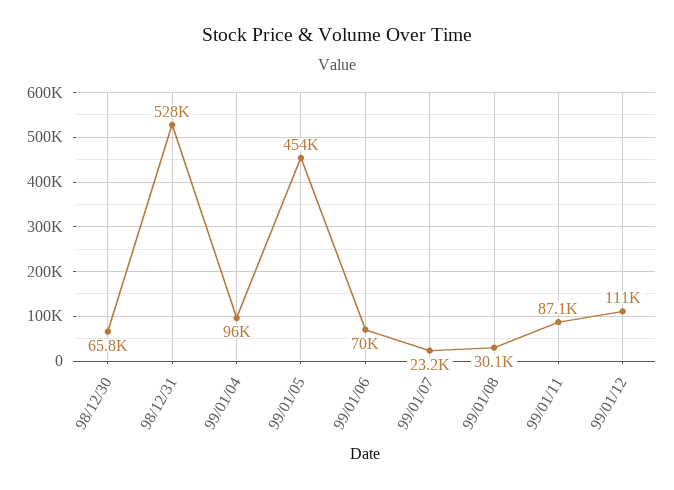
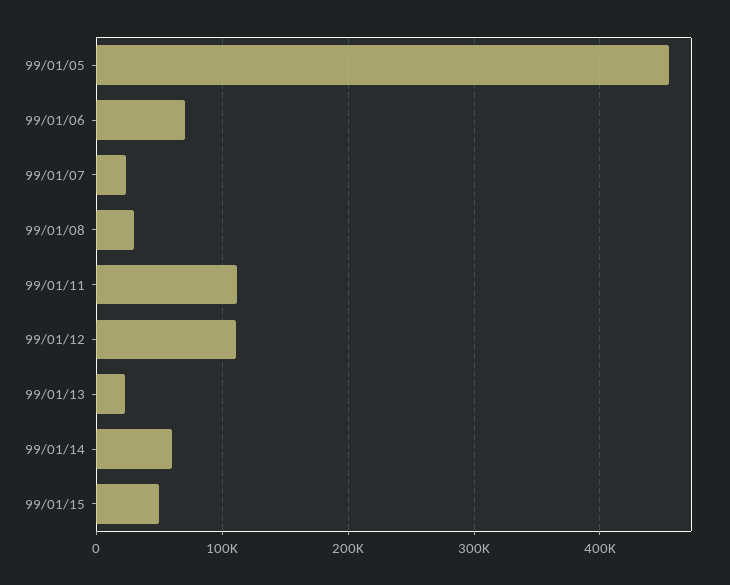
98/12/30: 65800 -> none
98/12/31: 528000 -> none
99/01/04: 96000 -> none
99/01/11: 87100 -> 110000
99/01/13: none -> 20000
99/01/14: none -> 60000
99/01/15: none -> 50000

